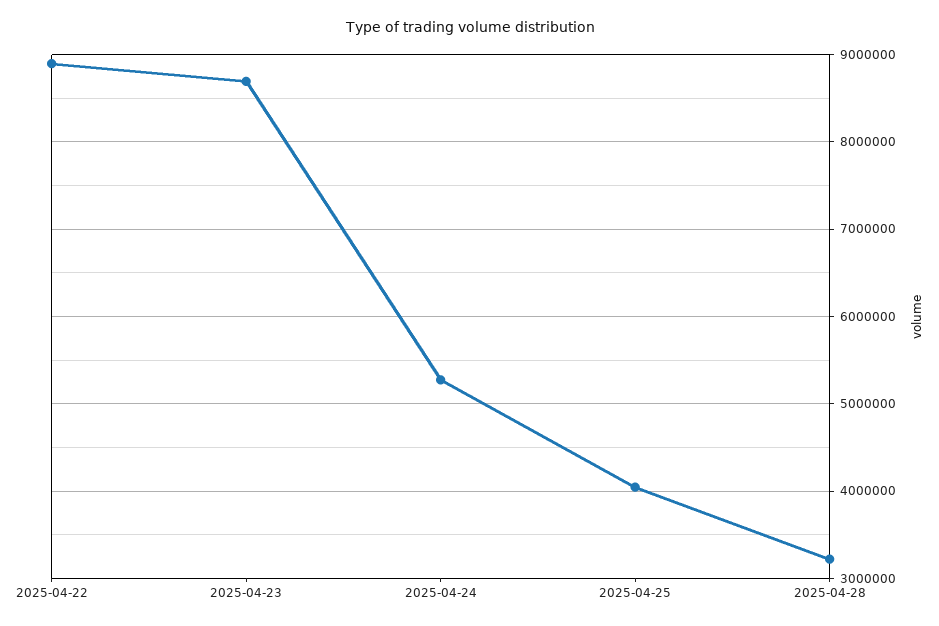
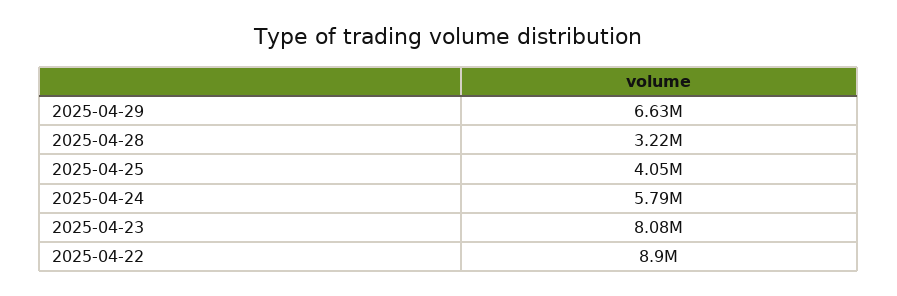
2025-04-23: 8700000 -> 8080000
2025-04-24: 5300000 -> 5790000
2025-04-29: none -> 6630000

